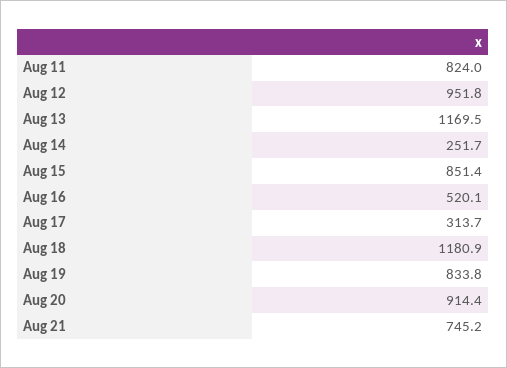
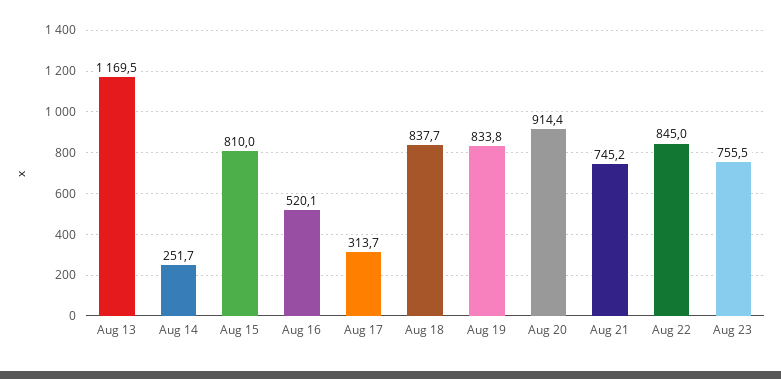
Aug 11: 824 -> none
Aug 12: 951.8 -> none
Aug 15: 851.4 -> 810
Aug 18: 1180.9 -> 837.7
Aug 22: none -> 845
Aug 23: none -> 755.5

